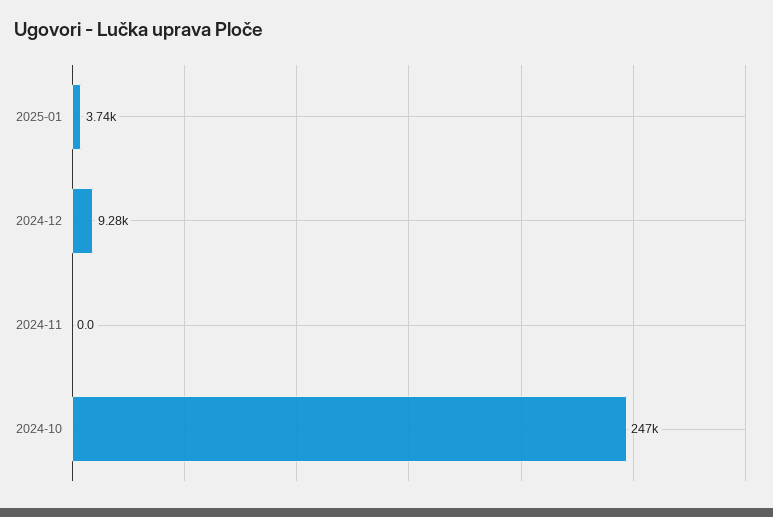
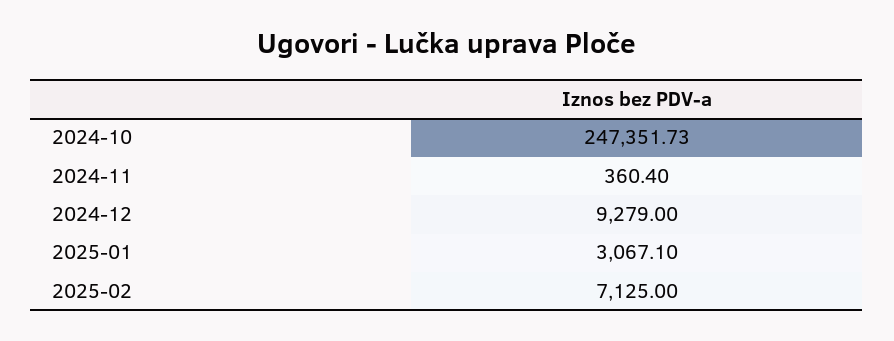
2025-01: 3740 -> 3067.1
2024-11: 0 -> 360.4
2025-02: none -> 7125

